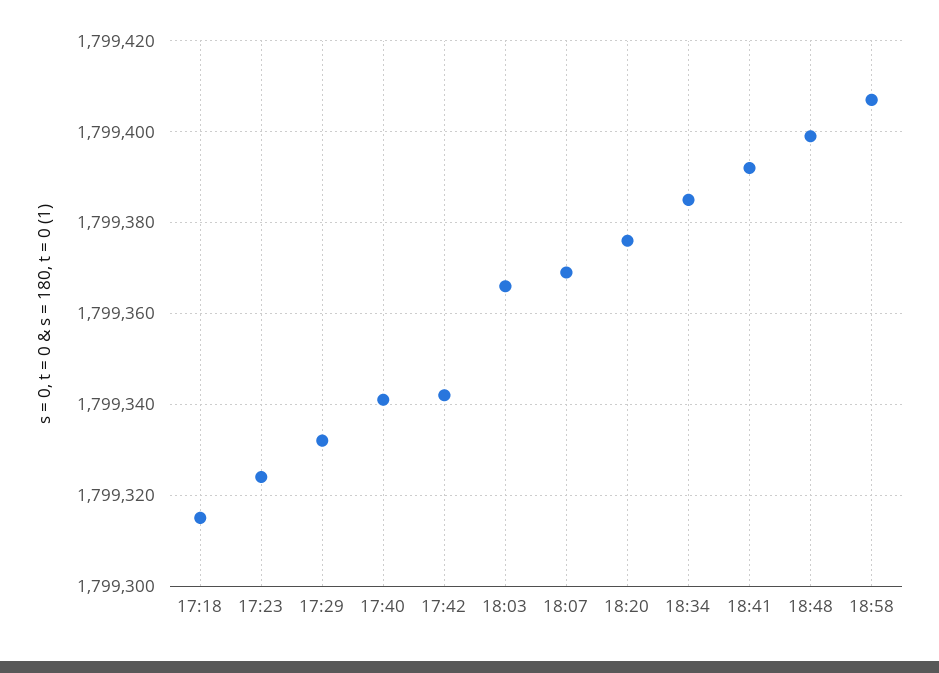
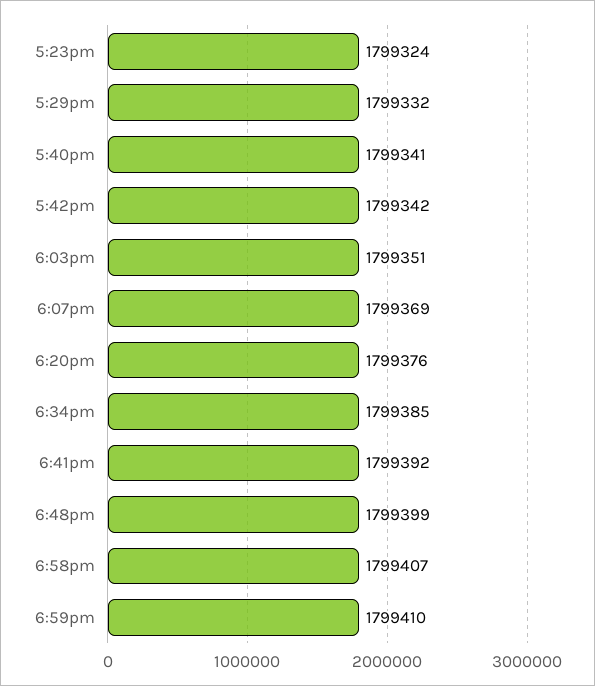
17:18: 1799315 -> none
18:03: 1799365 -> 1799351
6:59pm: none -> 1799410

